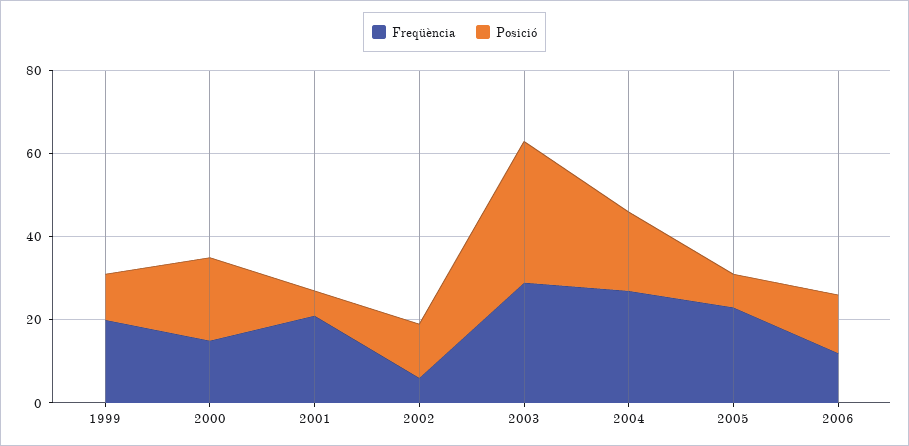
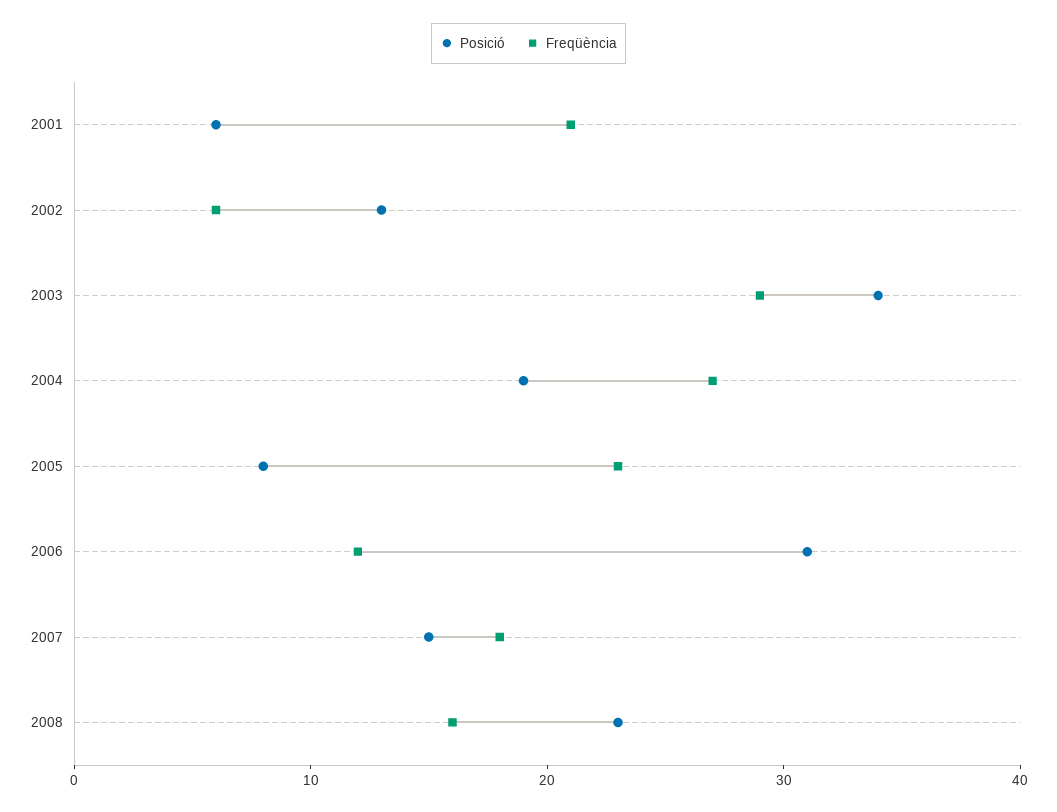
Freqüència, 1999: 20 -> none
Posició, 1999: 10 -> none
Freqüència, 2000: 15 -> none
Posició, 2000: 20 -> none
Posició, 2006: 15 -> 31
Posició, 2007: none -> 15
Freqüència, 2007: none -> 18
Posició, 2008: none -> 23
Freqüència, 2008: none -> 16

